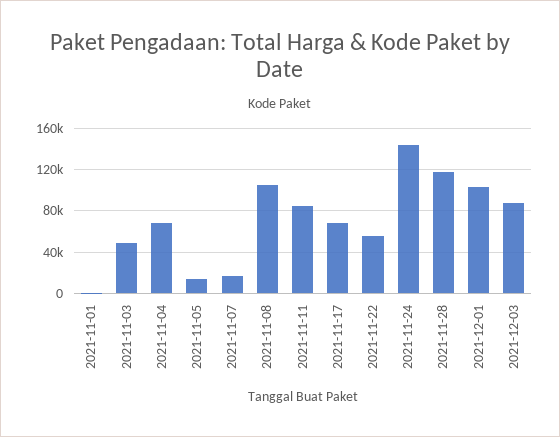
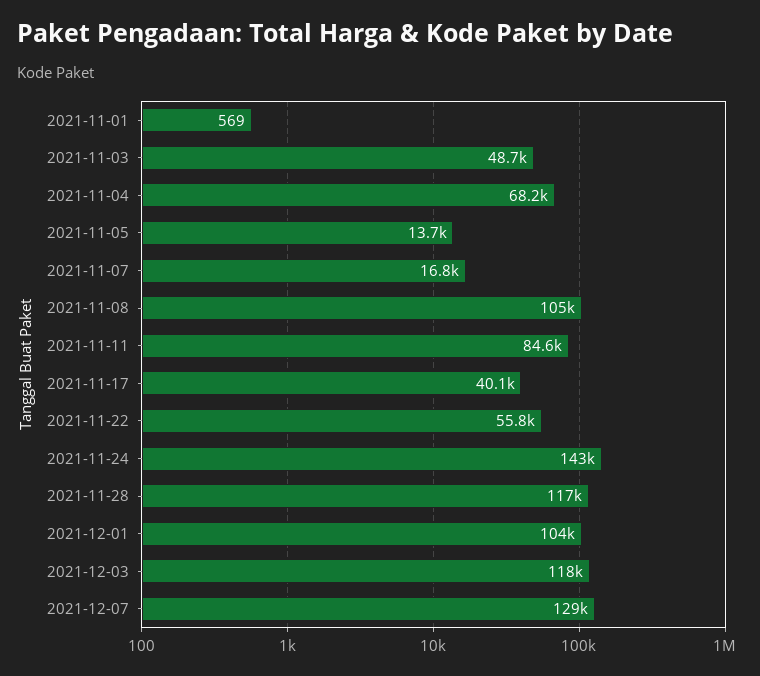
2021-11-17: 70000 -> 40100
2021-12-03: 90000 -> 118000
2021-12-07: none -> 129000

